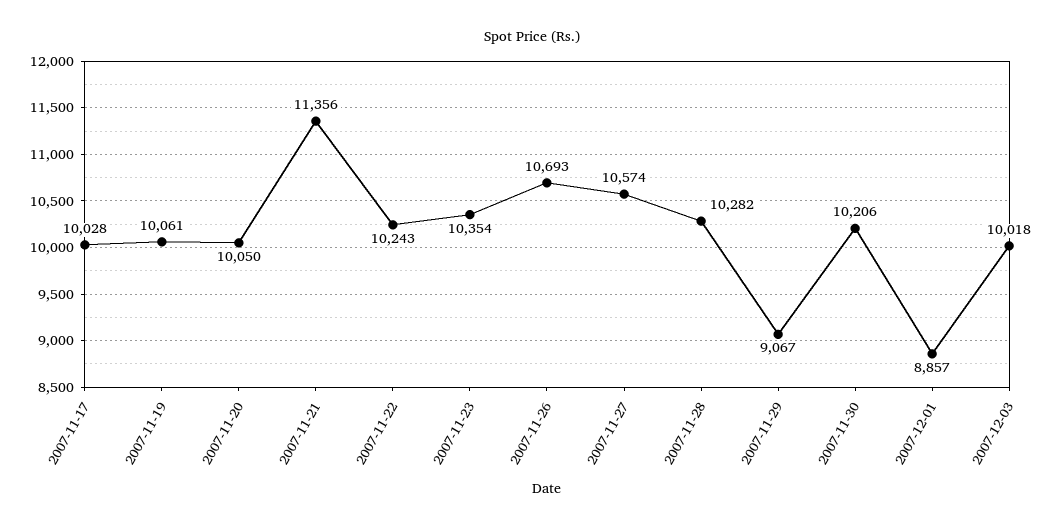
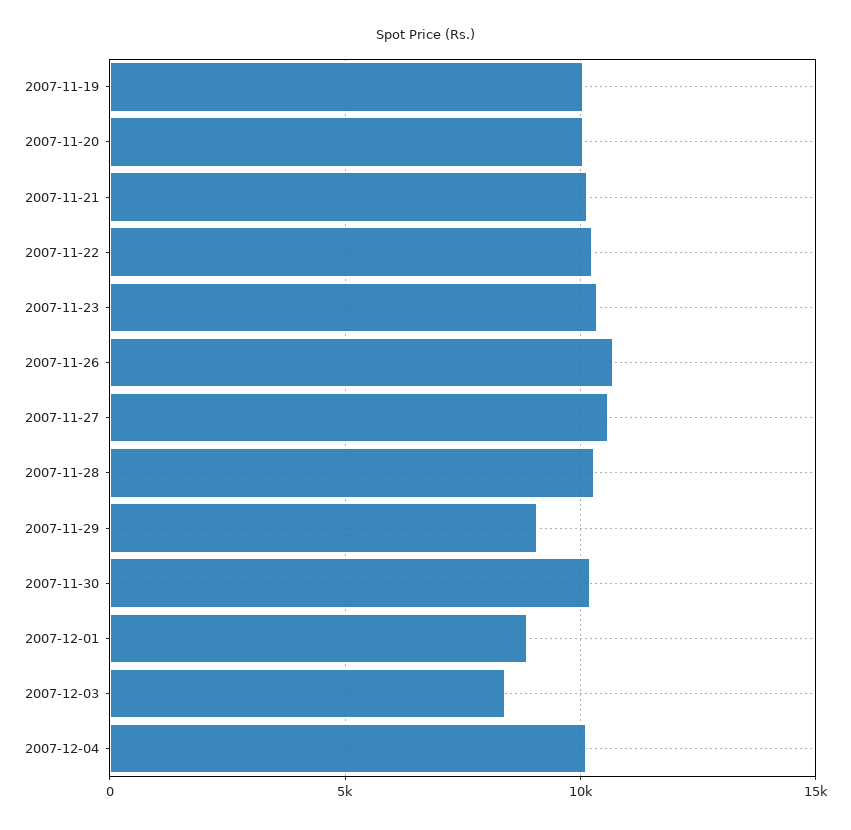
2007-11-17: 10028 -> none
2007-11-21: 11356 -> 10000
2007-12-03: 10018 -> 8500
2007-12-04: none -> 10000

